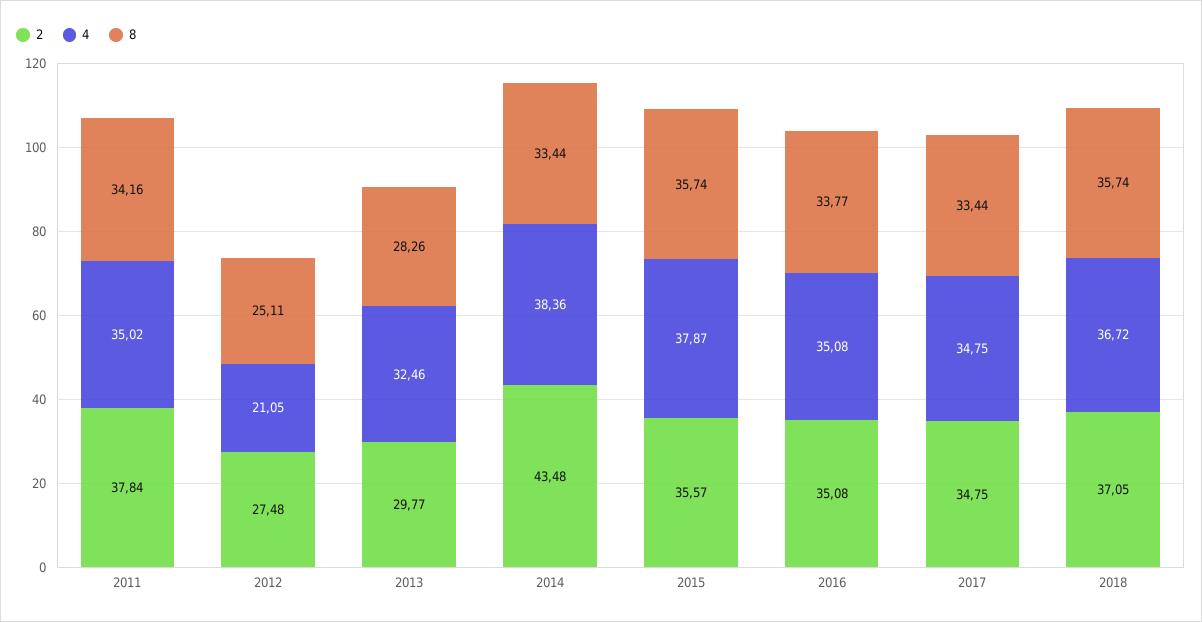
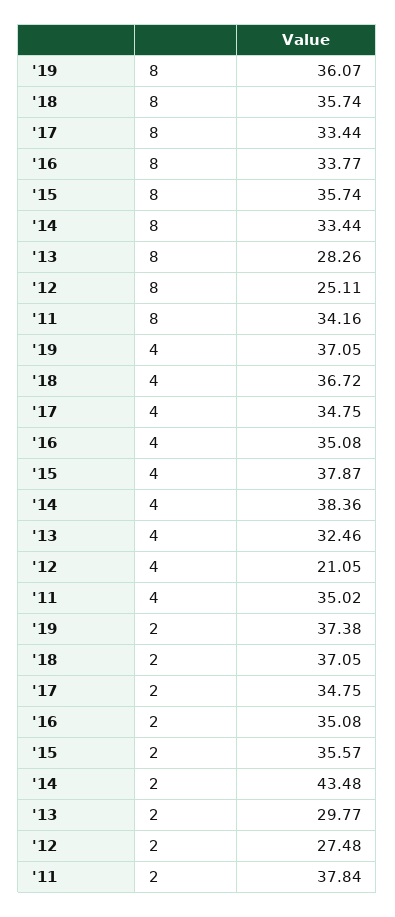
8, '19: none -> 36.07
4, '19: none -> 37.05
2, '19: none -> 37.38

